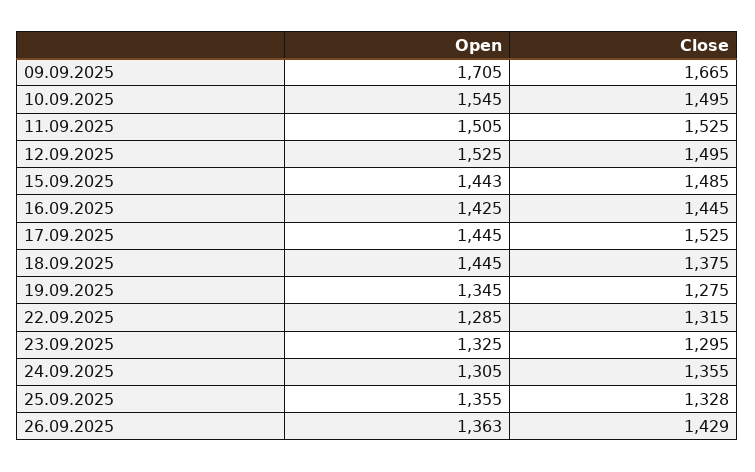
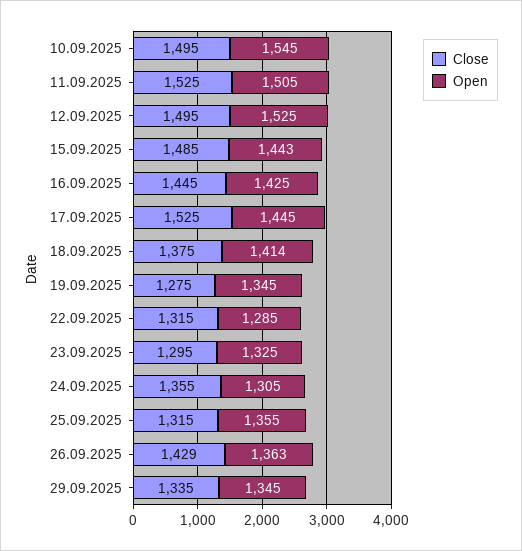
Open, 09.09.2025: 1705 -> none
Close, 09.09.2025: 1665 -> none
Open, 18.09.2025: 1445 -> 1414
Close, 25.09.2025: 1328 -> 1315
Close, 29.09.2025: none -> 1335
Open, 29.09.2025: none -> 1345

